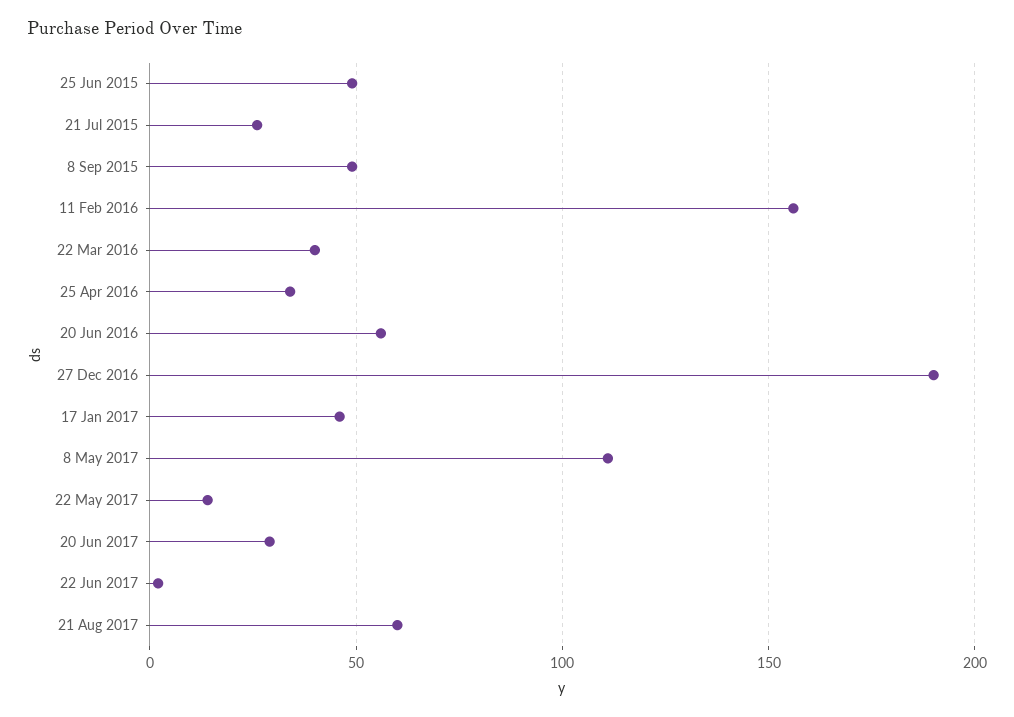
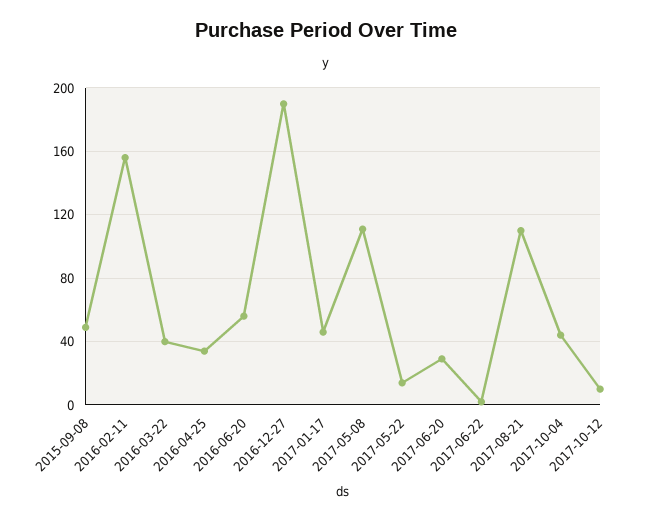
25 Jun 2015: 50 -> none
21 Jul 2015: 25 -> none
21 Aug 2017: 60 -> 110
2017-10-04: none -> 45
2017-10-12: none -> 10

